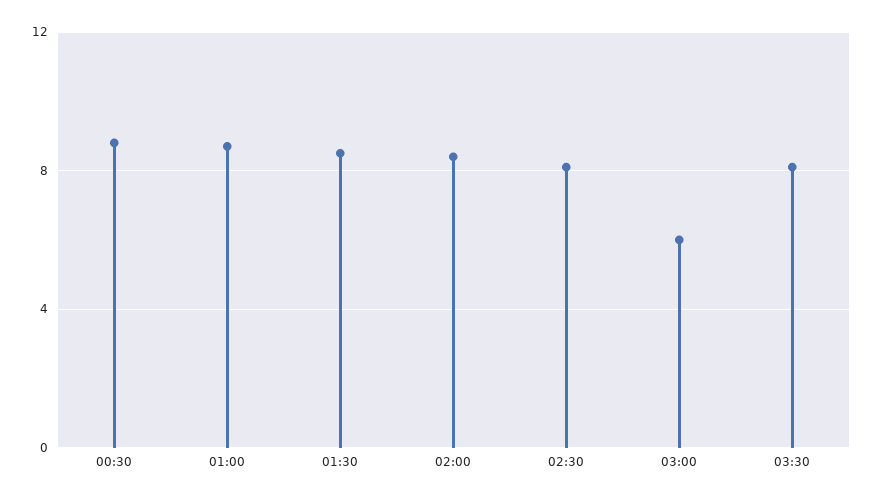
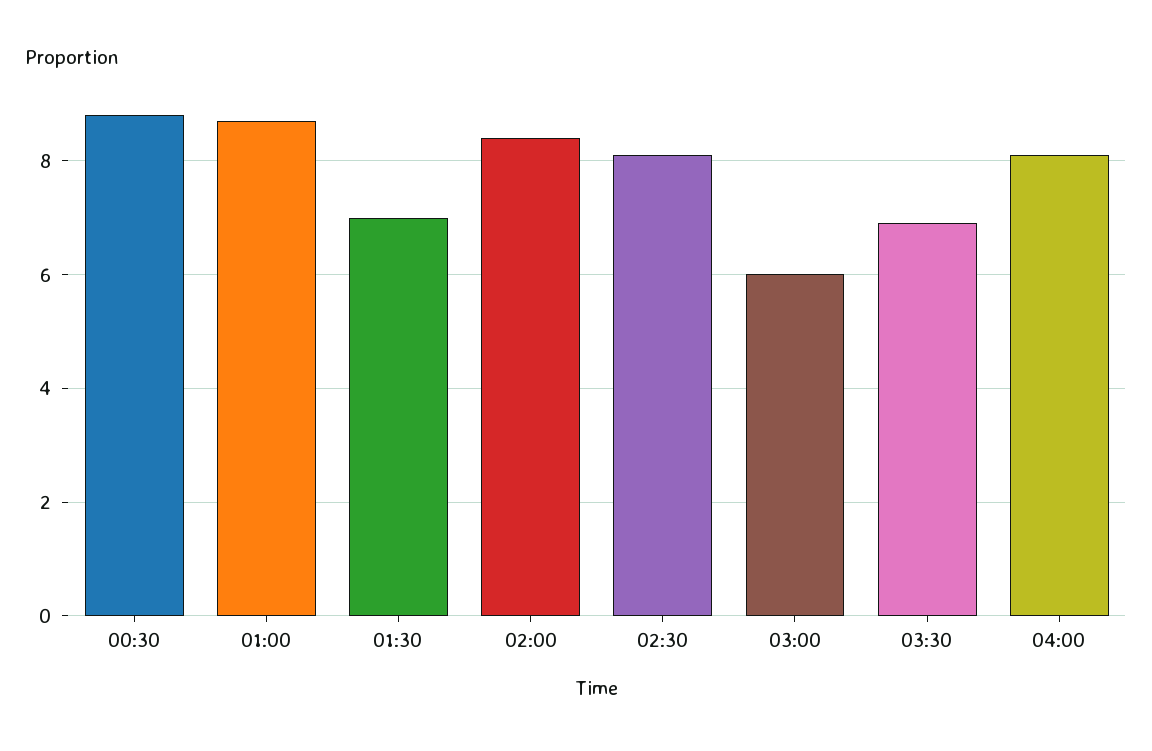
01:30: 8.5 -> 7
03:30: 8 -> 7
04:00: none -> 8

